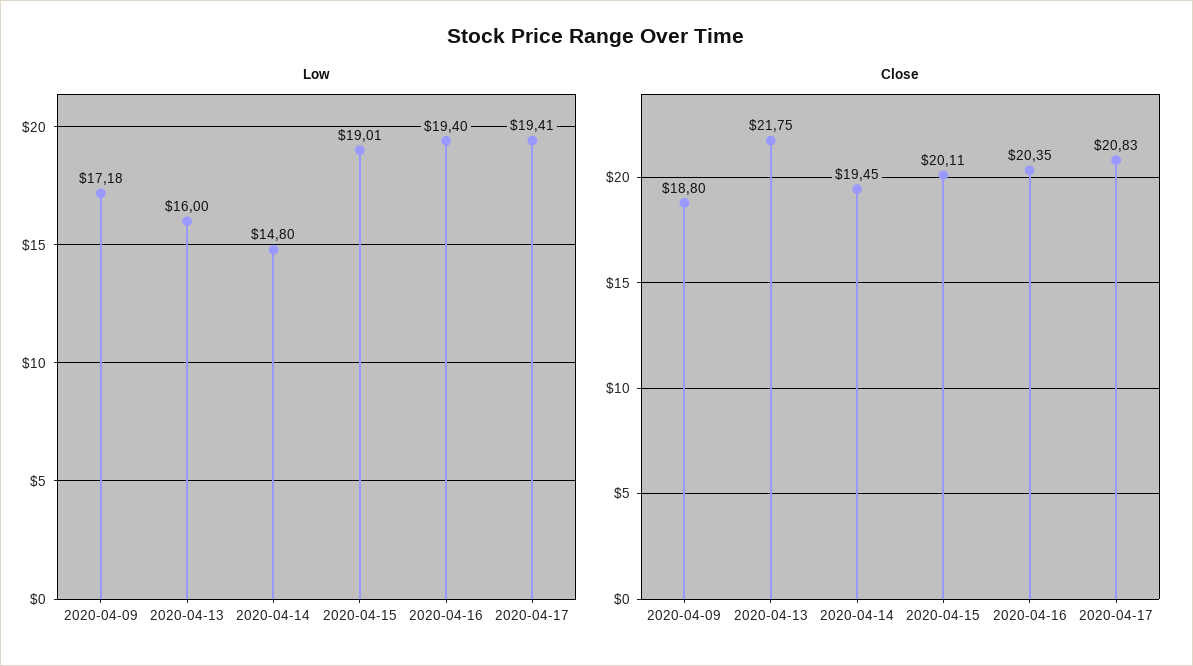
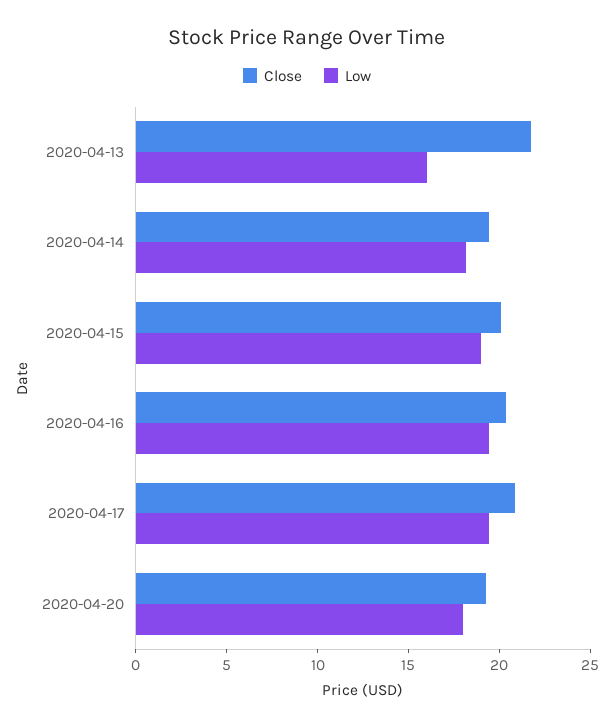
Low, 2020-04-09: 17.18 -> none
Low, 2020-04-14: 14.8 -> 18
Close, 2020-04-09: 18.8 -> none
Close, 2020-04-20: none -> 19
Low, 2020-04-20: none -> 18

